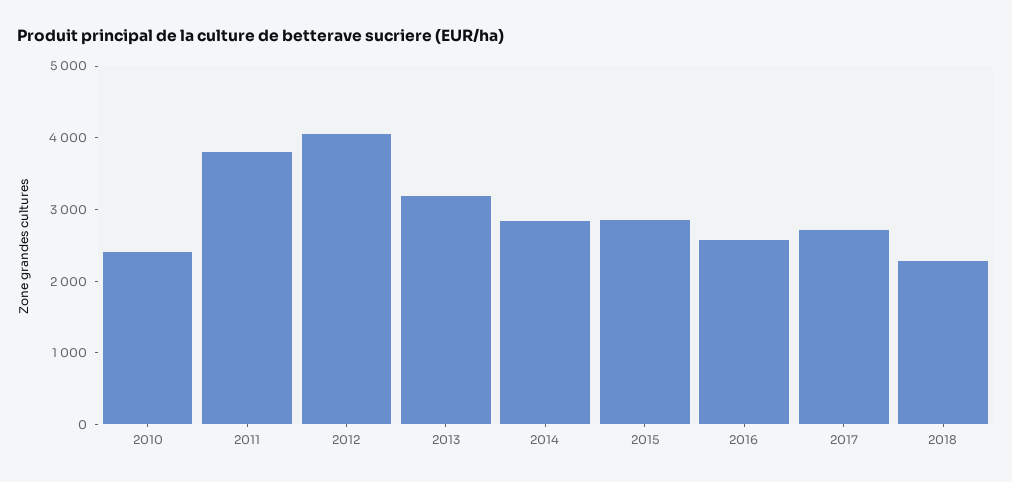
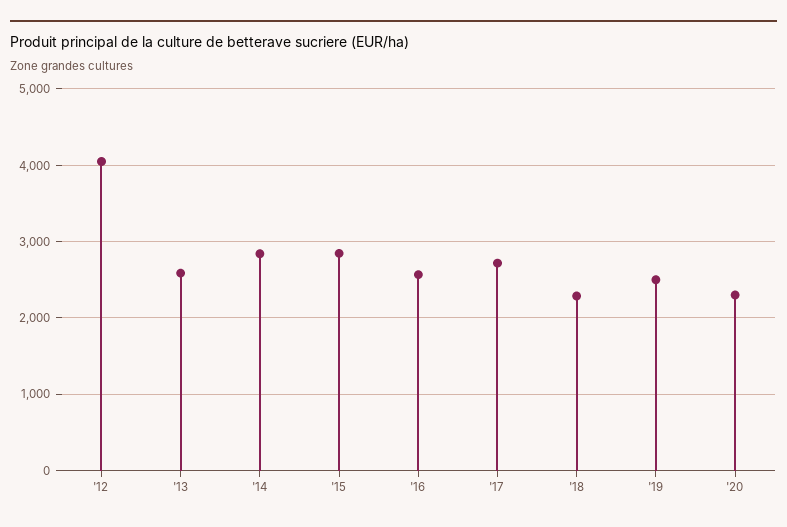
2010: 2400 -> none
2011: 3800 -> none
2013: 3200 -> 2600
'19: none -> 2500
'20: none -> 2300

